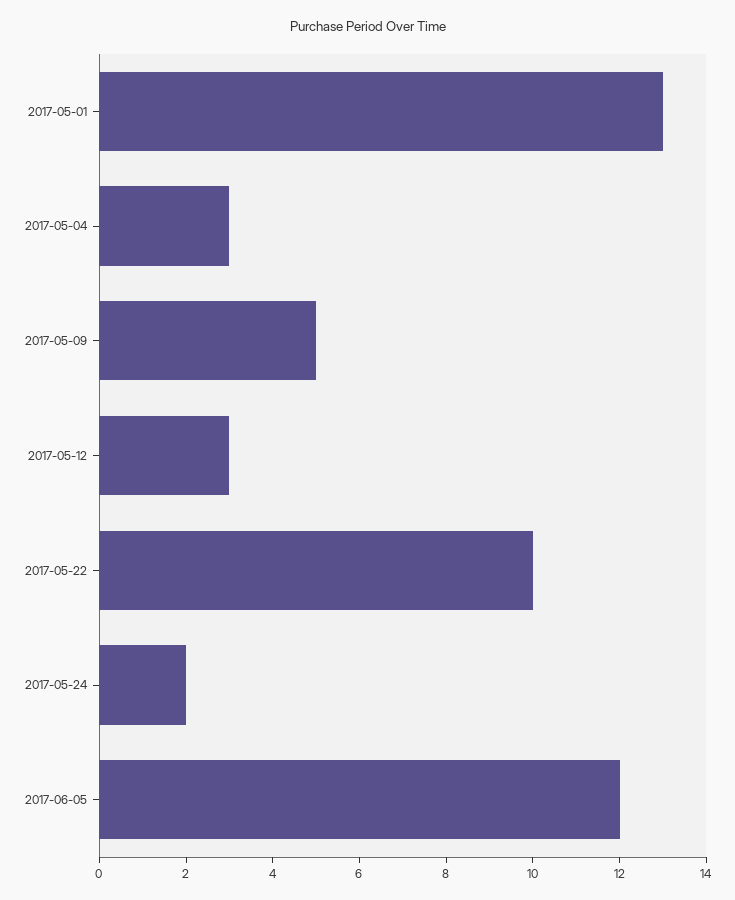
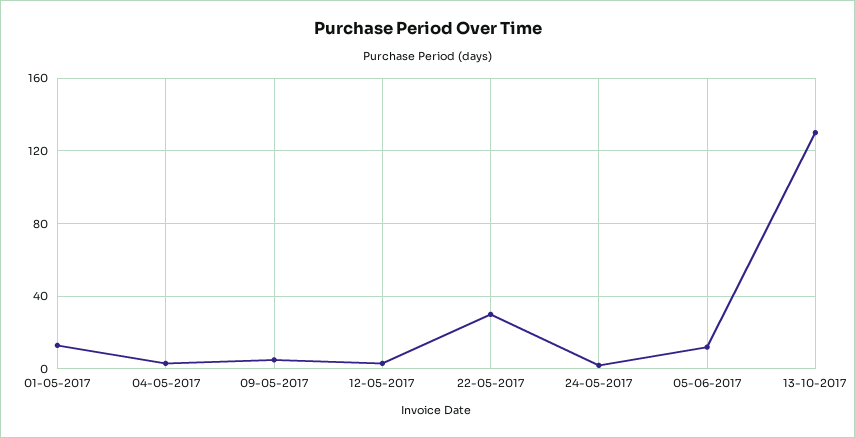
2017-05-22: 10 -> 30
13-10-2017: none -> 130

